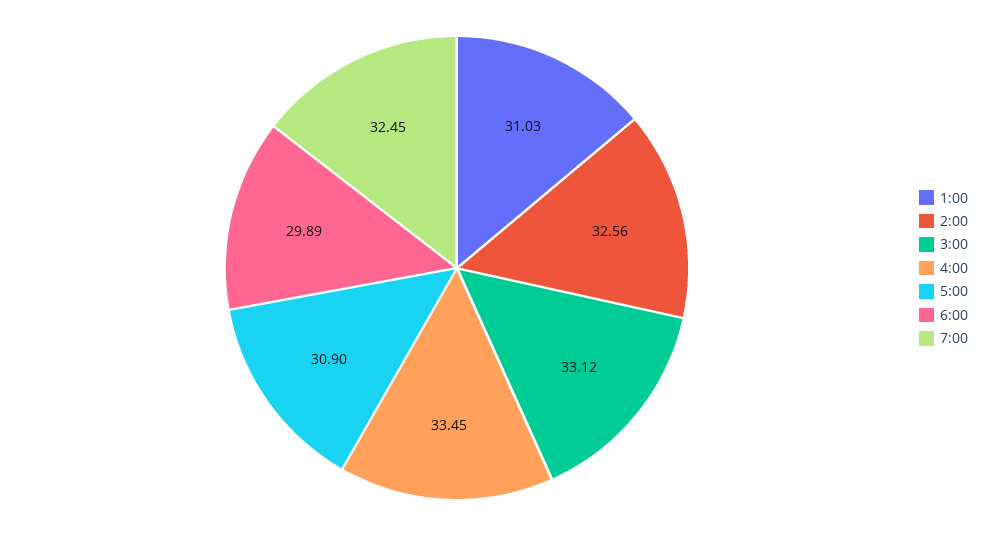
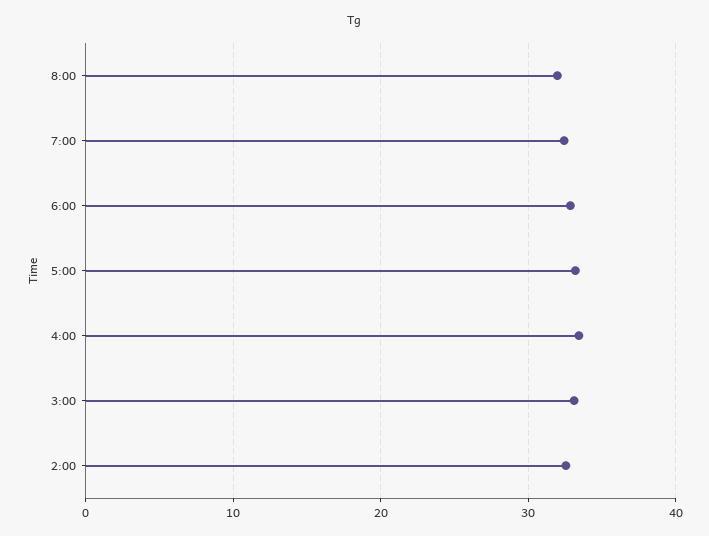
1:00: 31.03 -> none
5:00: 30.9 -> 33
6:00: 29.89 -> 33
8:00: none -> 32

